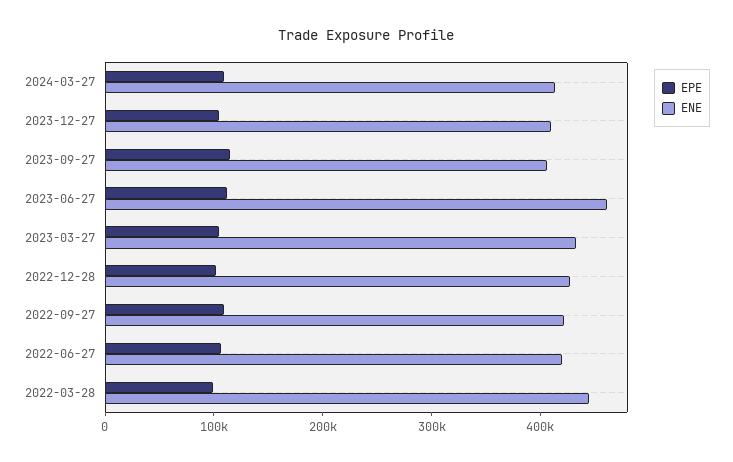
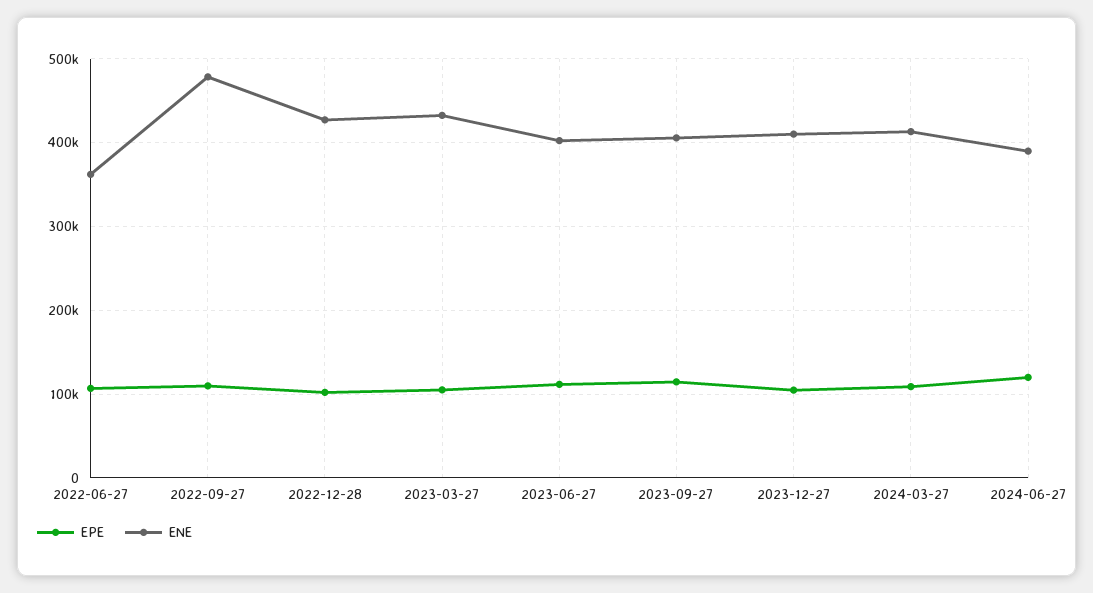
ENE, 2023-06-27: 460000 -> 400000
ENE, 2022-09-27: 420000 -> 480000
ENE, 2022-06-27: 420000 -> 360000
EPE, 2022-03-28: 100000 -> none
ENE, 2022-03-28: 440000 -> none
EPE, 2024-06-27: none -> 120000
ENE, 2024-06-27: none -> 390000

